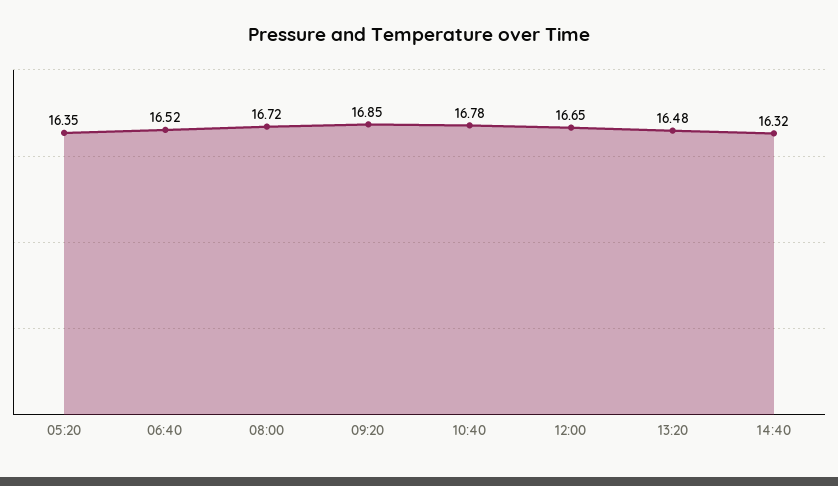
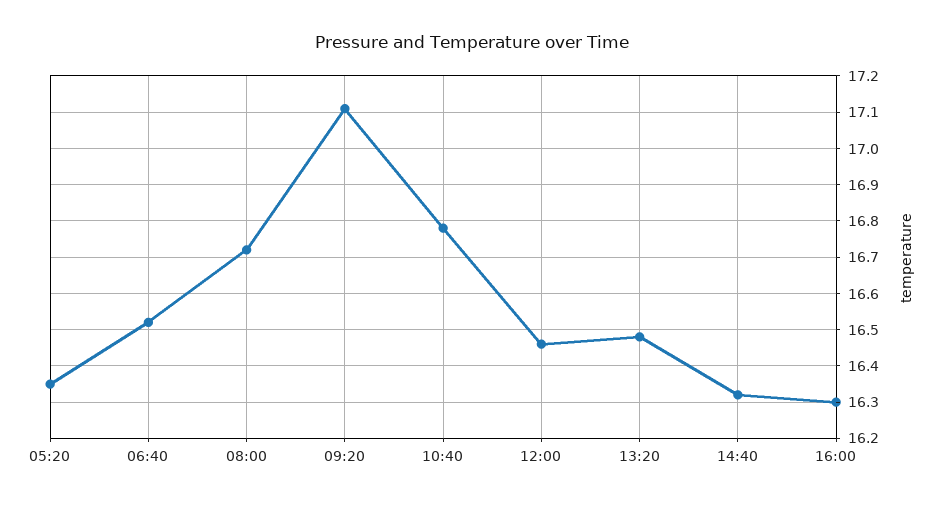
09:20: 16.85 -> 17.1
12:00: 16.65 -> 16.45
16:00: none -> 16.3

